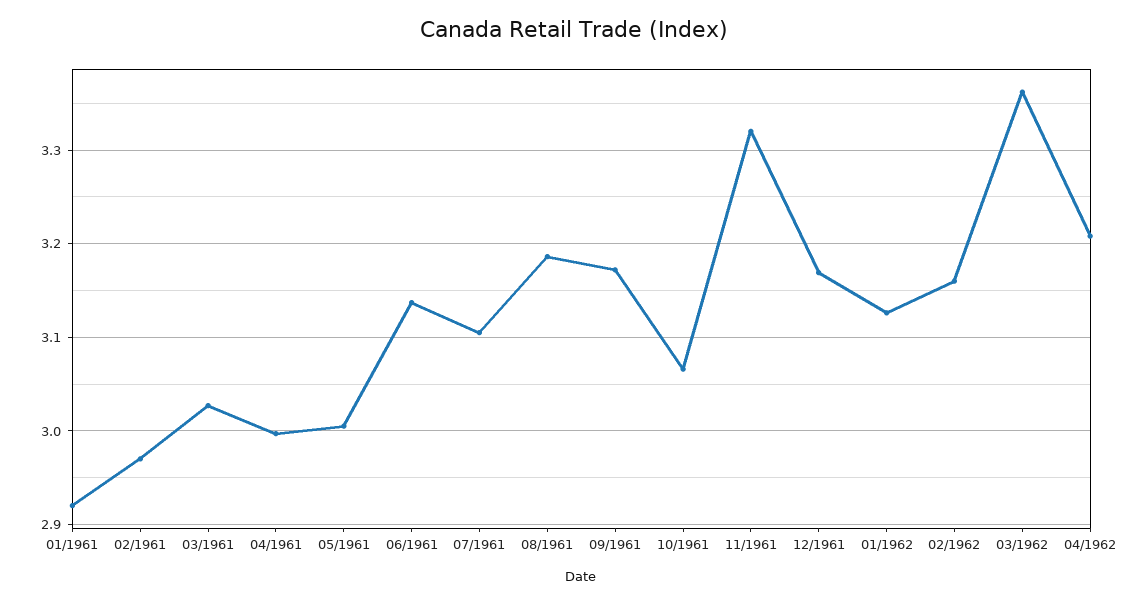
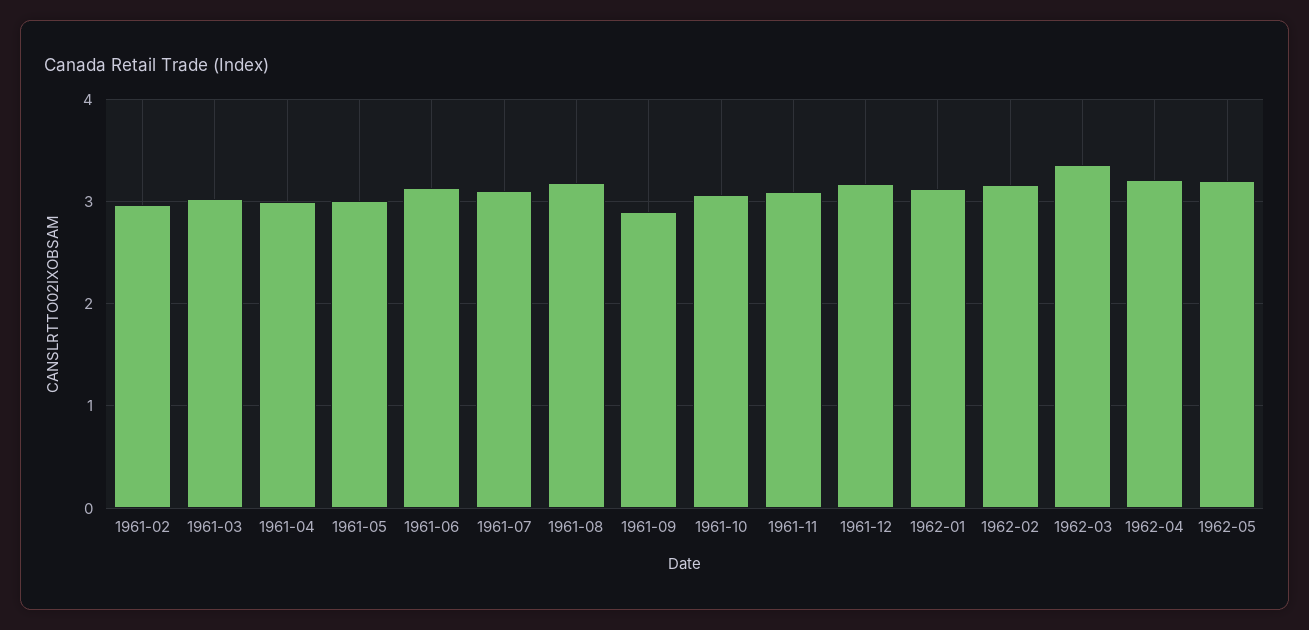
01/1961: 2.92 -> none
09/1961: 3.17 -> 2.9
11/1961: 3.32 -> 3.1
1962-05: none -> 3.2

